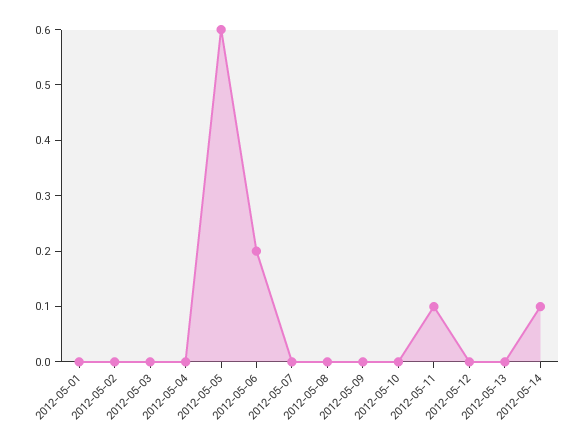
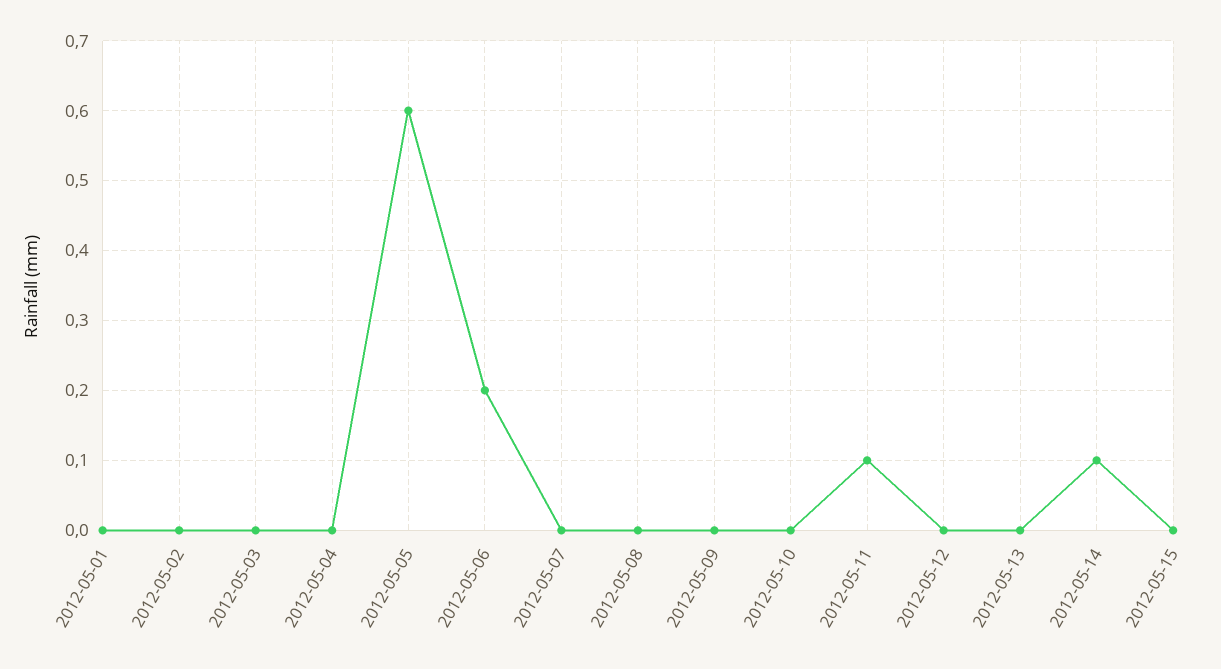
2012-05-15: none -> 0

